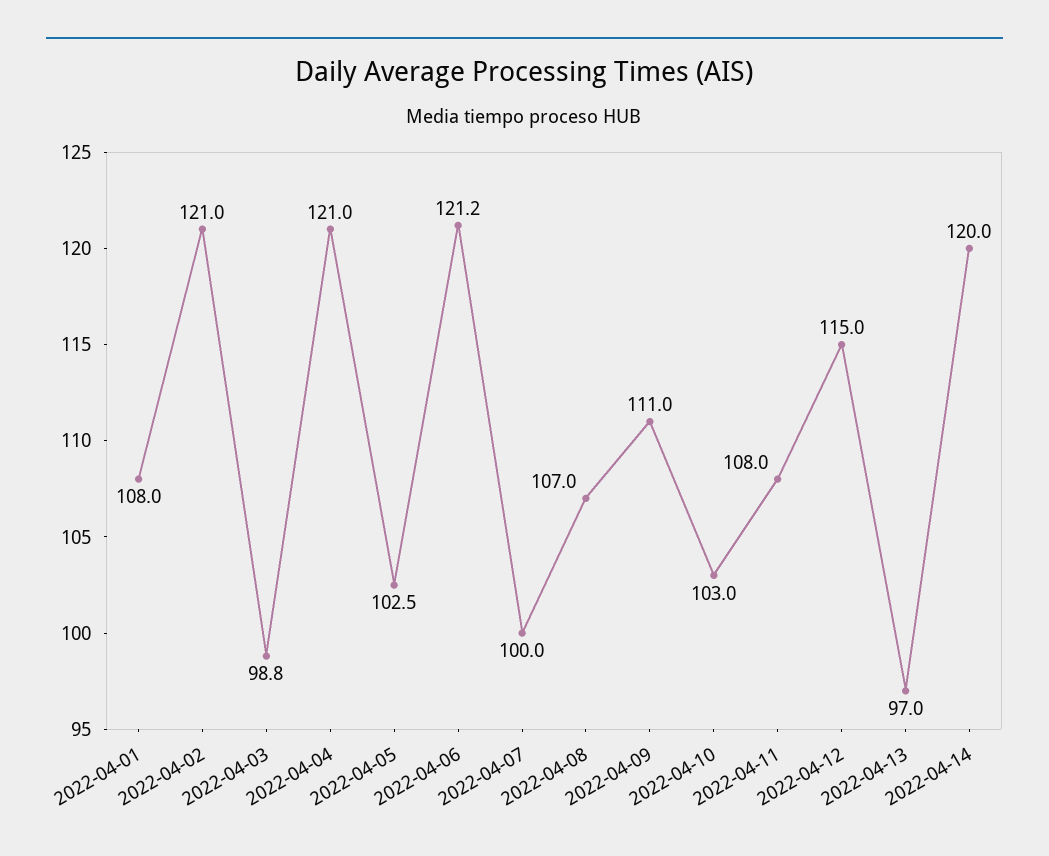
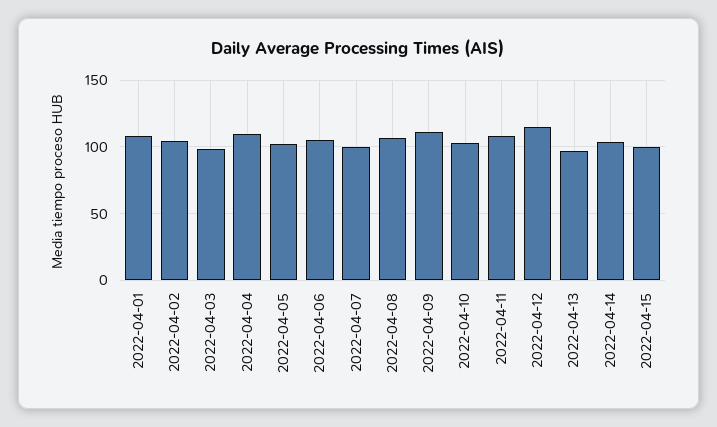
2022-04-02: 121 -> 105
2022-04-04: 121 -> 110
2022-04-06: 121.2 -> 105
2022-04-14: 120 -> 105
2022-04-15: none -> 100

